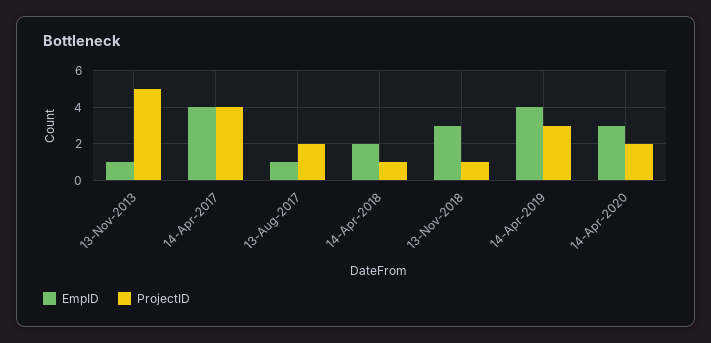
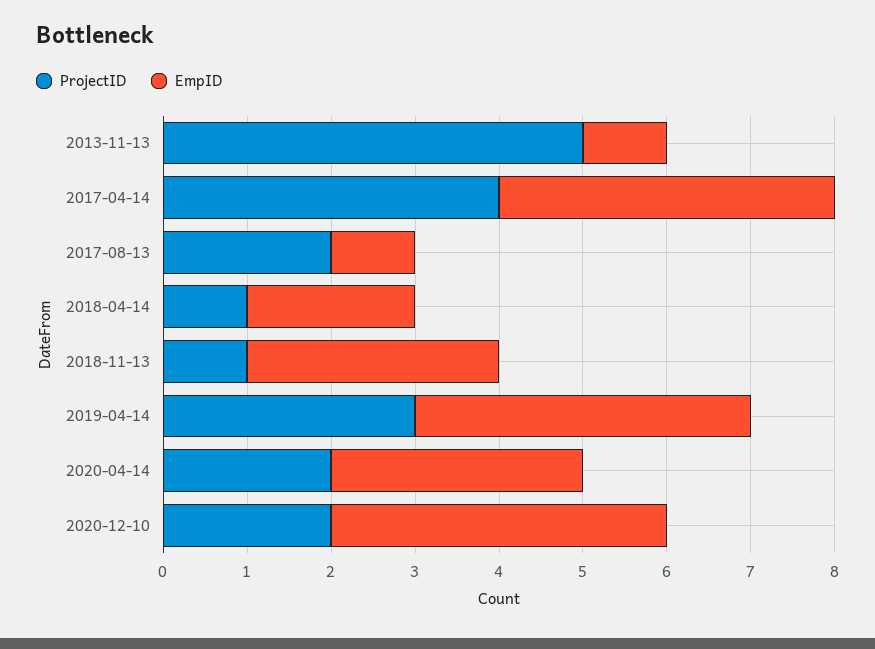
ProjectID, 2020-12-10: none -> 2
EmpID, 2020-12-10: none -> 4

